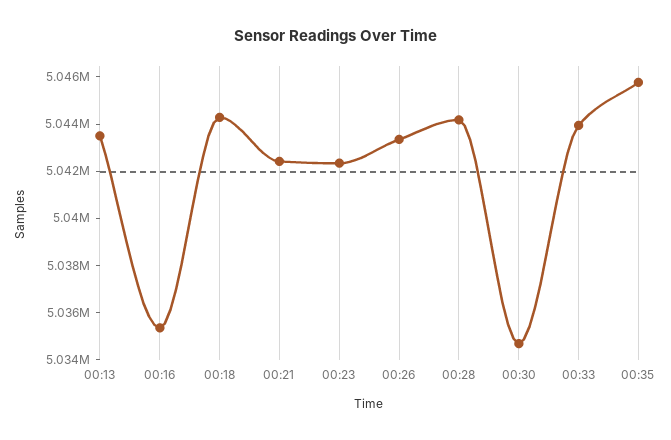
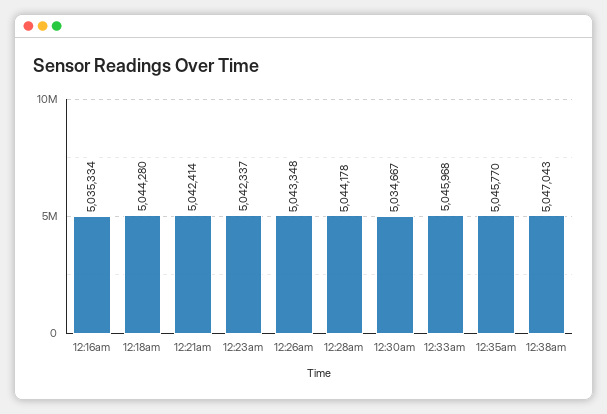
00:13: 5043500 -> none
00:33: 5044000 -> 5045968
12:38am: none -> 5047043

